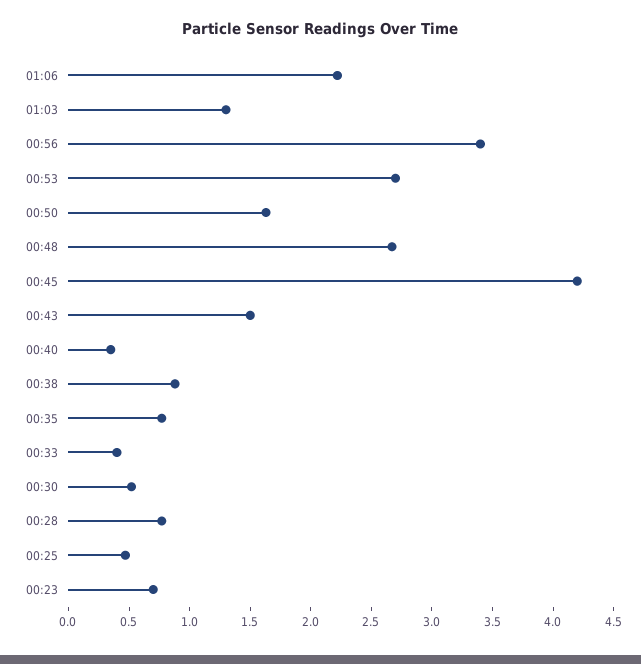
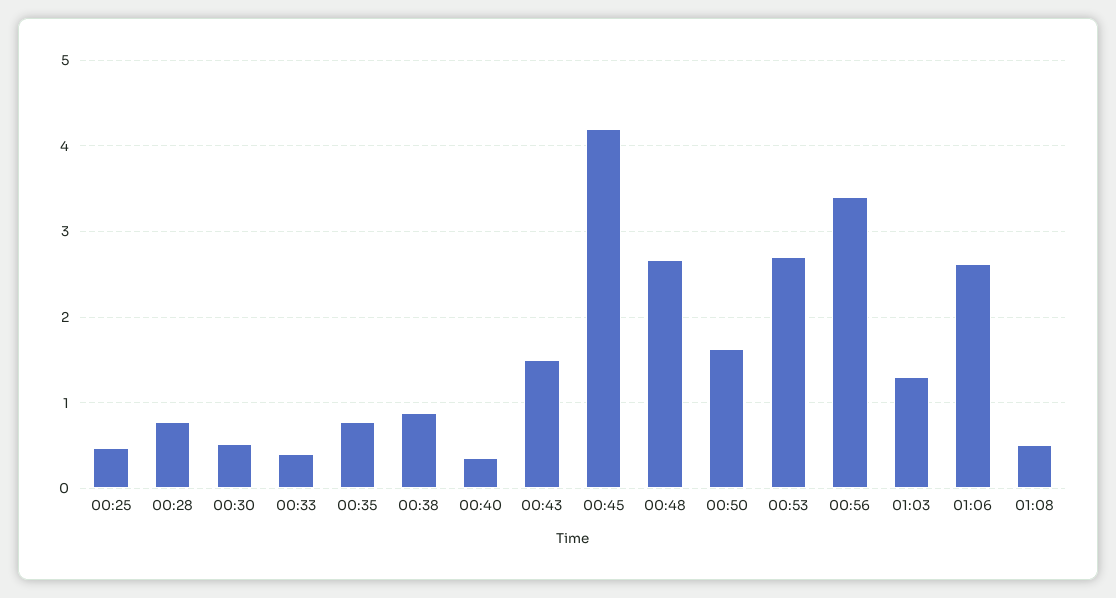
01:06: 2.2 -> 2.6
00:23: 0.7 -> none
01:08: none -> 0.5

